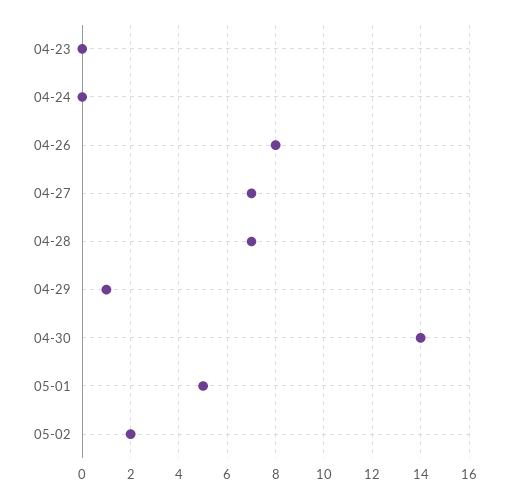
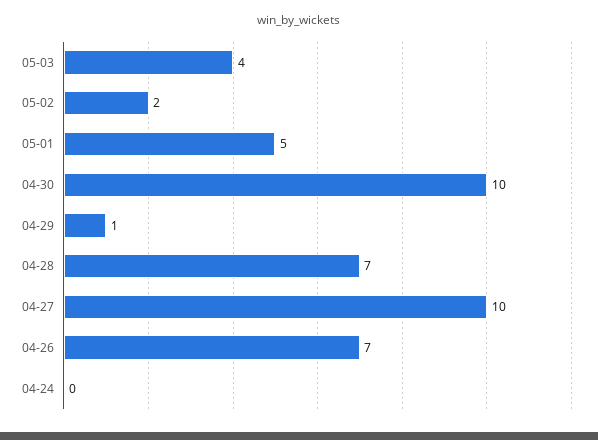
04-23: 0 -> none
04-26: 8 -> 7
04-27: 7 -> 10
04-30: 14 -> 10
05-03: none -> 4

